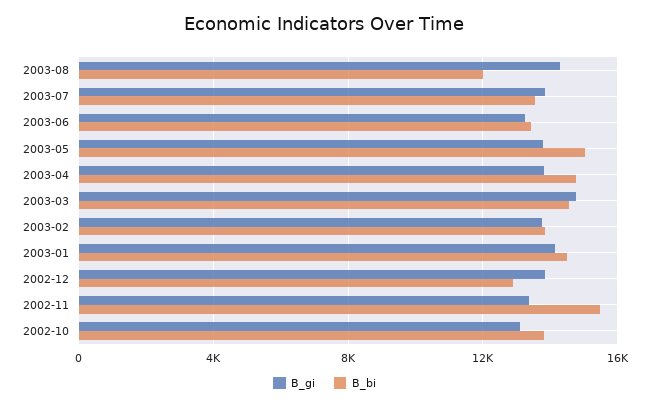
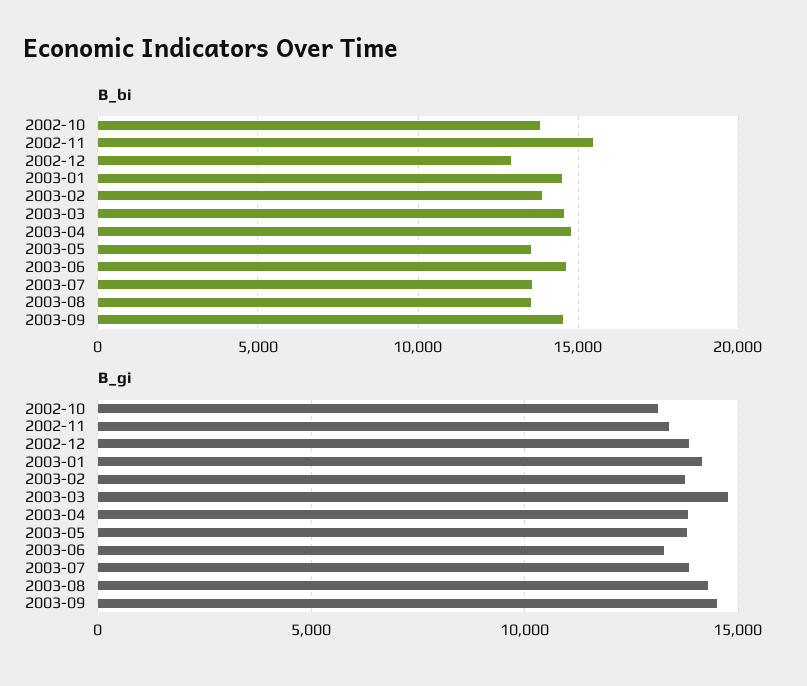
B_bi, 2003-08: 12000 -> 13500
B_bi, 2003-06: 13500 -> 14500
B_bi, 2003-05: 15000 -> 13500
B_bi, 2003-09: none -> 14500
B_gi, 2003-09: none -> 14500

